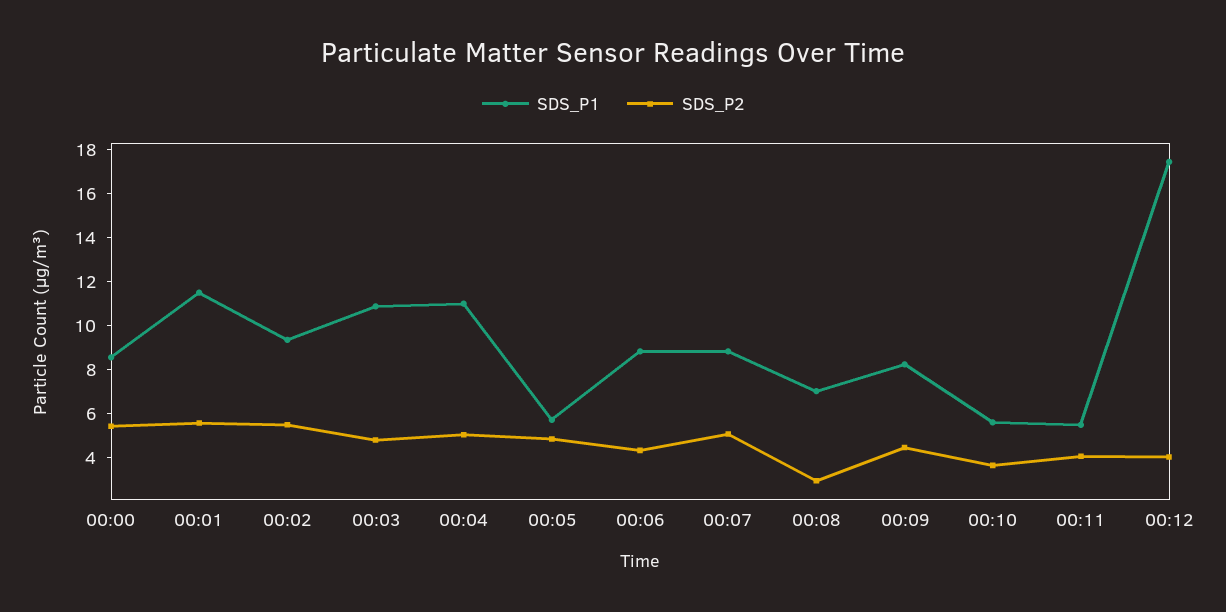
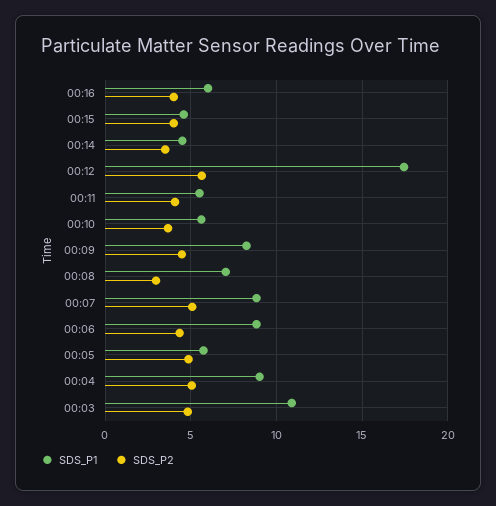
SDS_P1, 00:00: 8.5 -> none
SDS_P2, 00:00: 5.5 -> none
SDS_P1, 00:01: 11.5 -> none
SDS_P2, 00:01: 5.5 -> none
SDS_P1, 00:02: 9.5 -> none
SDS_P2, 00:02: 5.5 -> none
SDS_P1, 00:04: 11 -> 9
SDS_P2, 00:12: 4 -> 5.5
SDS_P1, 00:16: none -> 6
SDS_P2, 00:16: none -> 4
SDS_P1, 00:15: none -> 4.5
SDS_P2, 00:15: none -> 4
SDS_P1, 00:14: none -> 4.5
SDS_P2, 00:14: none -> 3.5

